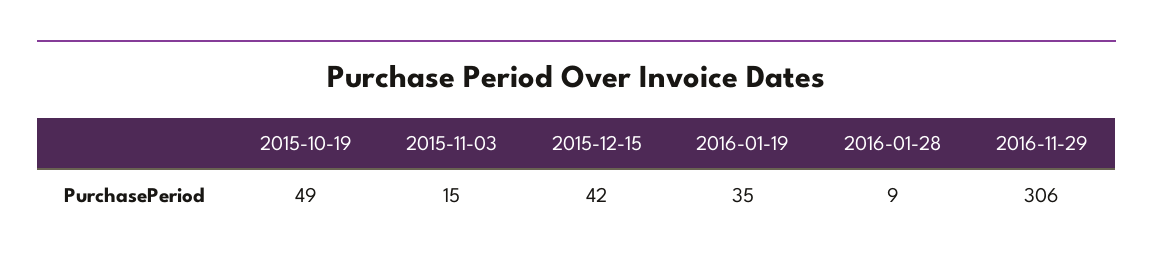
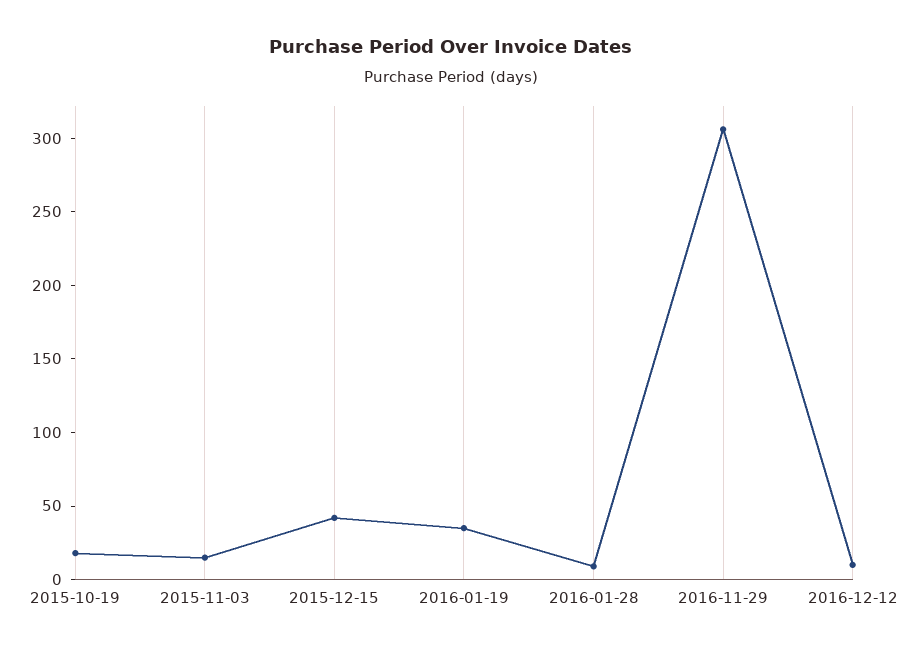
2015-10-19: 49 -> 20
2016-12-12: none -> 10

